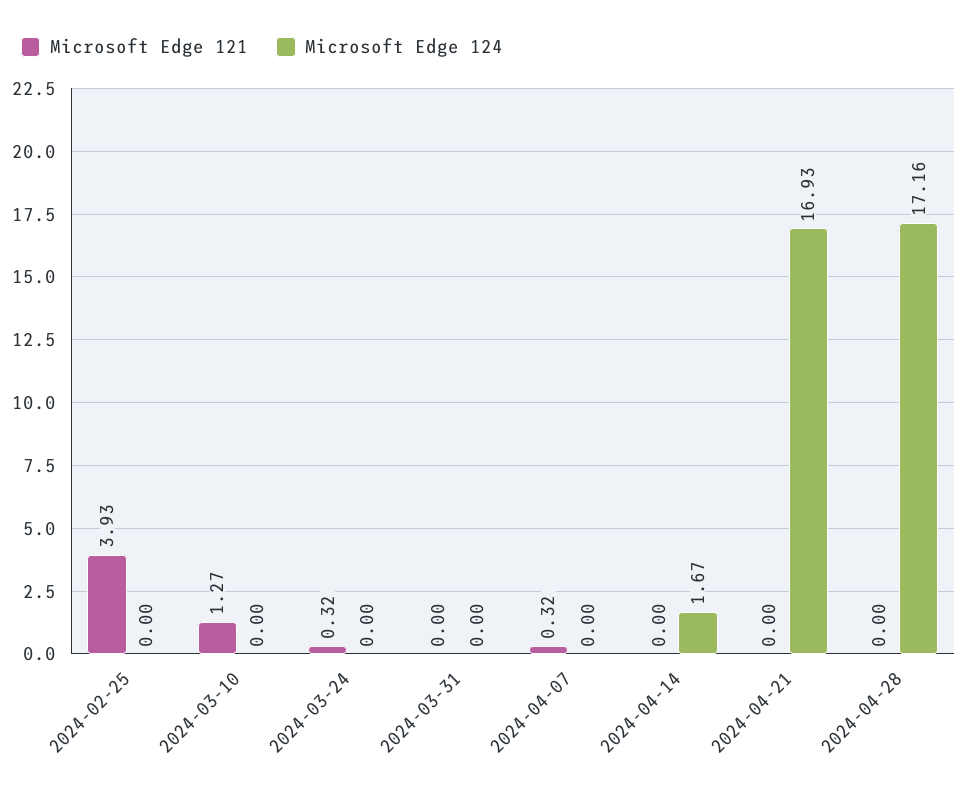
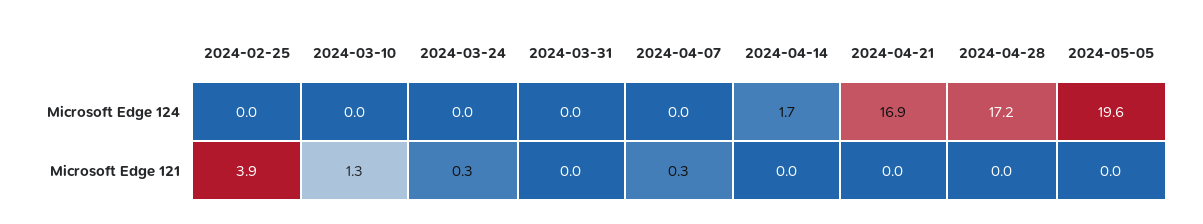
Microsoft Edge 124, 2024-05-05: none -> 19.6
Microsoft Edge 121, 2024-05-05: none -> 0

